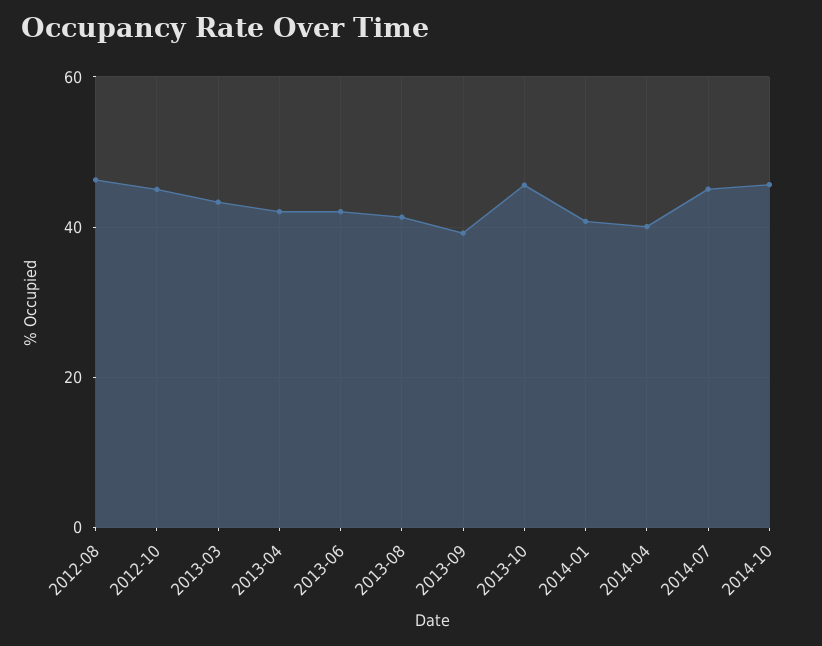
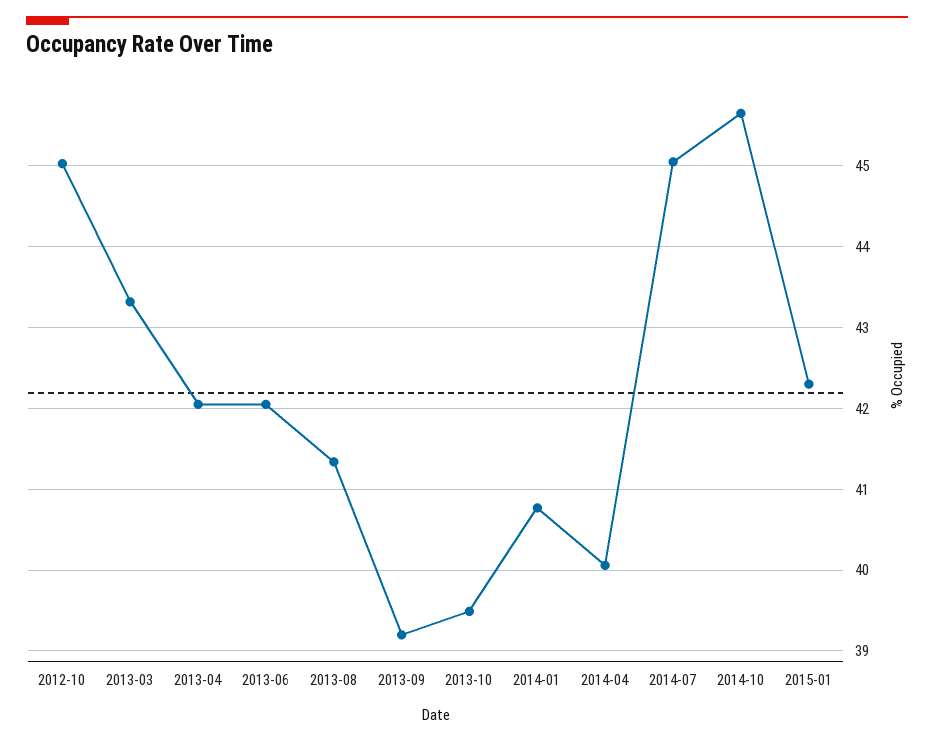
2012-08: 46 -> none
2013-10: 46 -> 39.5
2015-01: none -> 42.3

